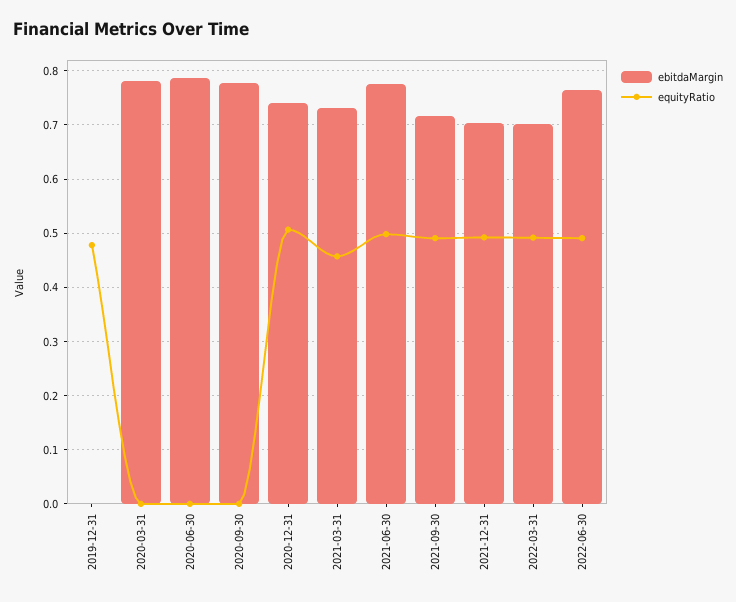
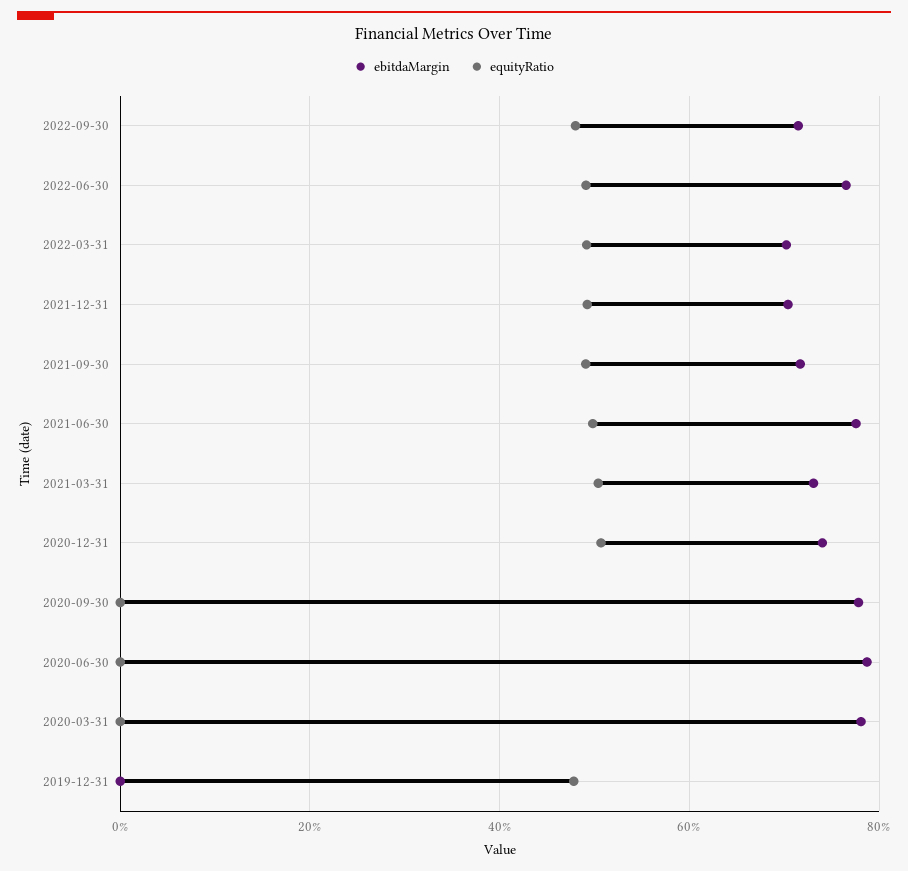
equityRatio, 2021-03-31: 0.46 -> 0.5
ebitdaMargin, 2022-09-30: none -> 0.72
equityRatio, 2022-09-30: none -> 0.48

